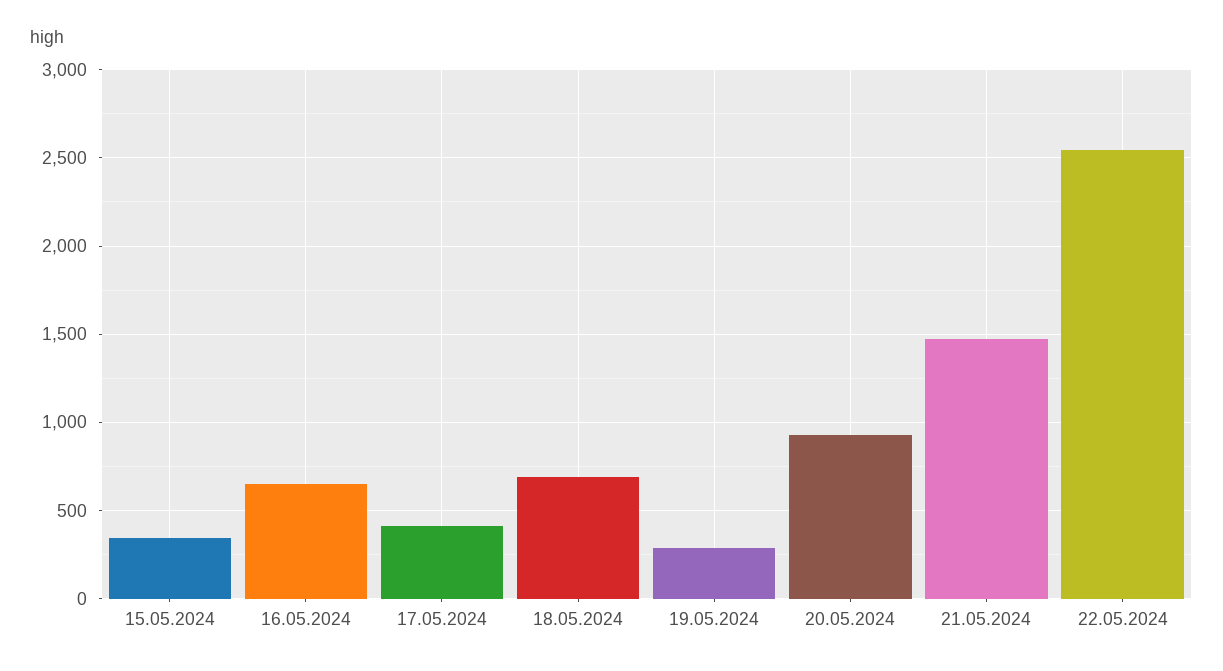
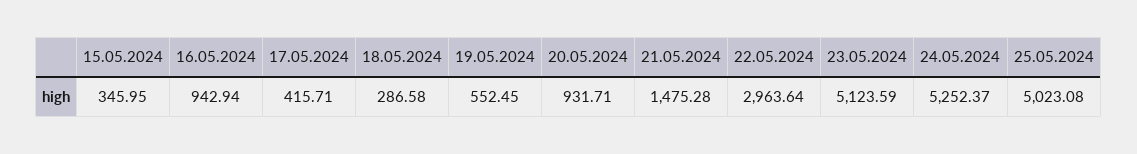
16.05.2024: 650 -> 942.94
18.05.2024: 700 -> 286.58
19.05.2024: 300 -> 552.45
22.05.2024: 2550 -> 2963.64
23.05.2024: none -> 5123.59
24.05.2024: none -> 5252.37
25.05.2024: none -> 5023.08

